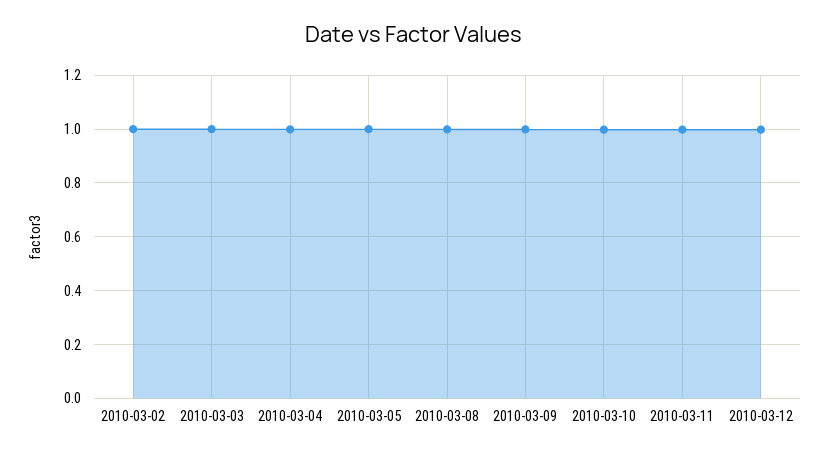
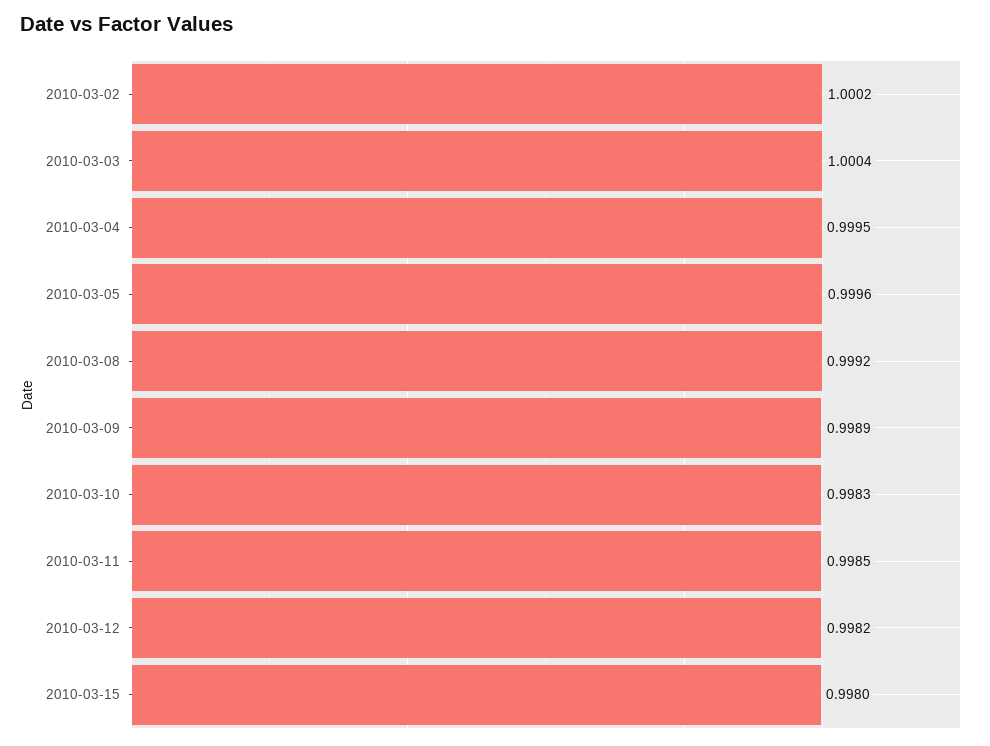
2010-03-15: none -> 0.998

